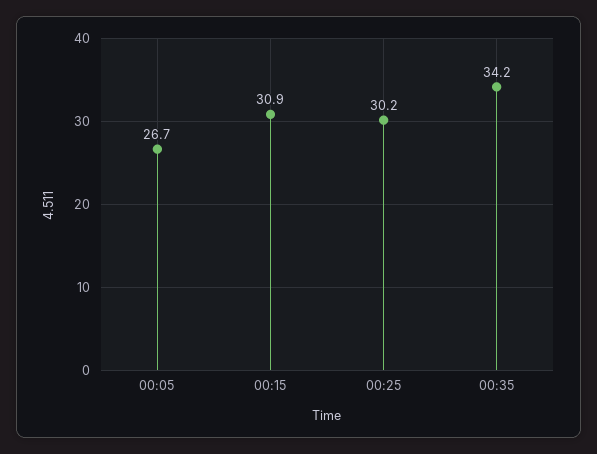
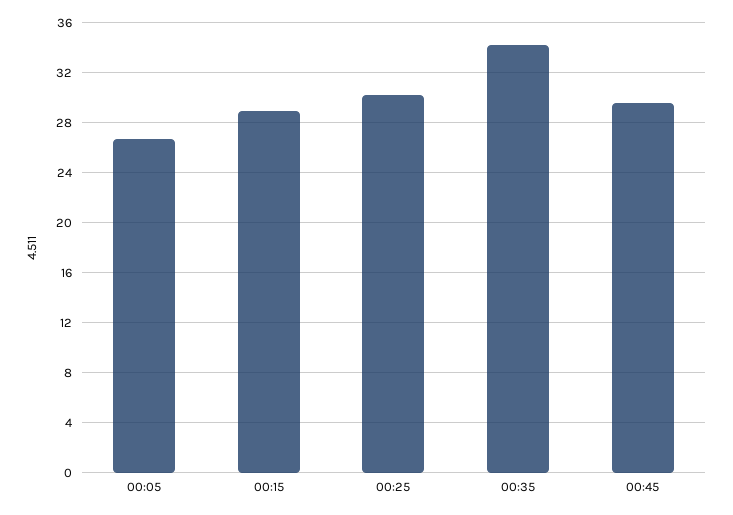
00:15: 30.9 -> 29
00:45: none -> 29.5

